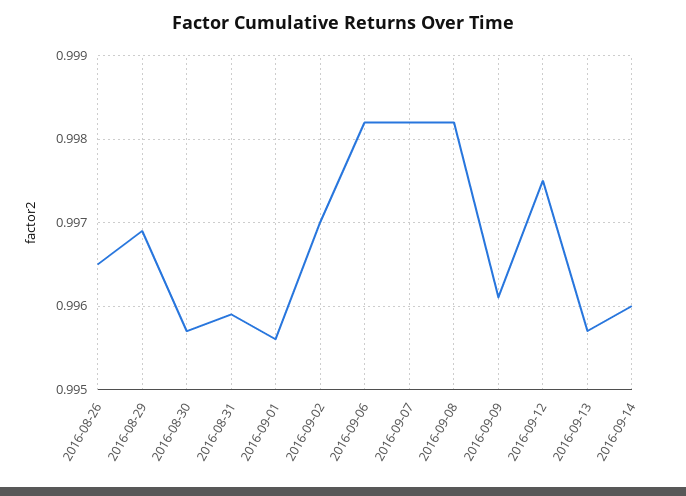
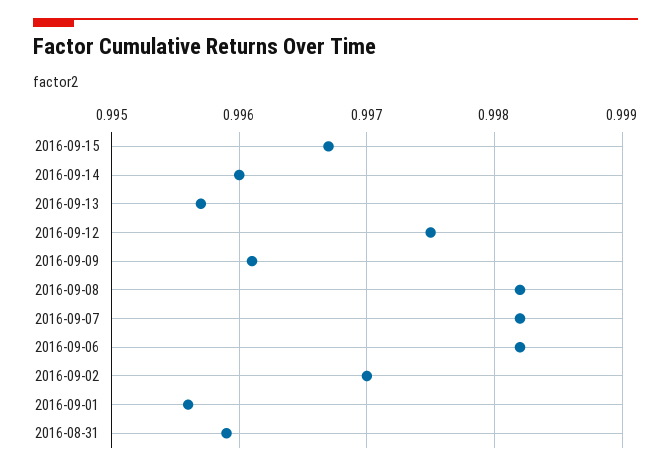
2016-08-26: 0.9965 -> none
2016-08-29: 0.9969 -> none
2016-08-30: 0.9957 -> none
2016-09-15: none -> 0.9967

